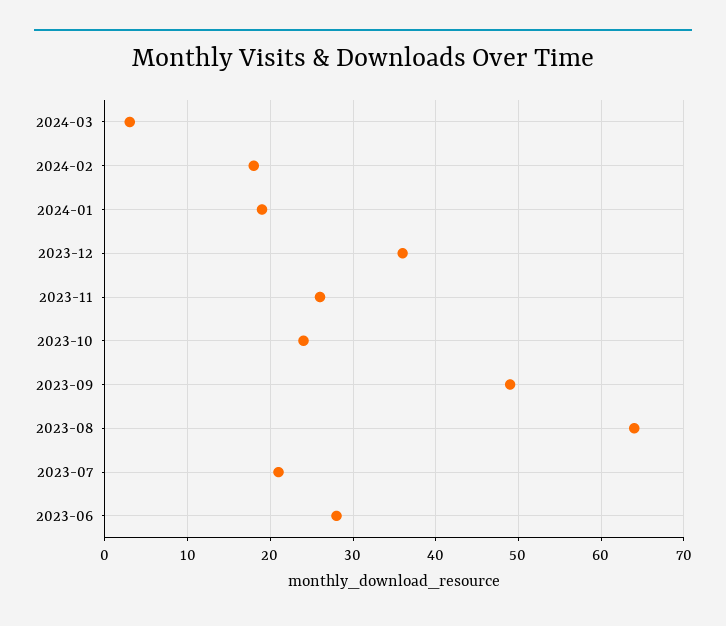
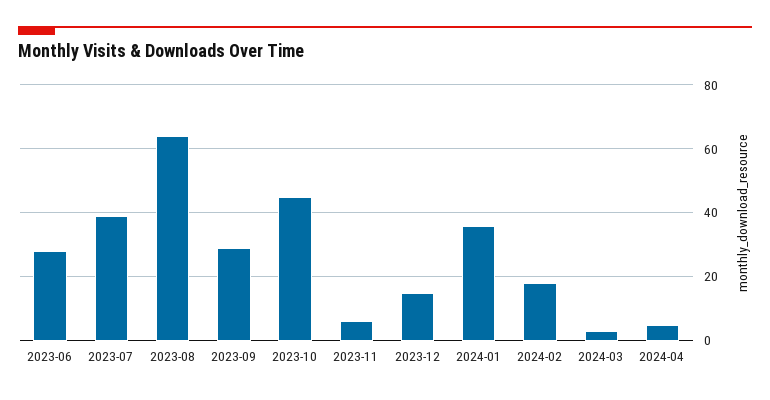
2024-01: 19 -> 35
2023-12: 36 -> 15
2023-11: 26 -> 5
2023-10: 24 -> 45
2023-09: 49 -> 30
2023-07: 21 -> 40
2024-04: none -> 5

